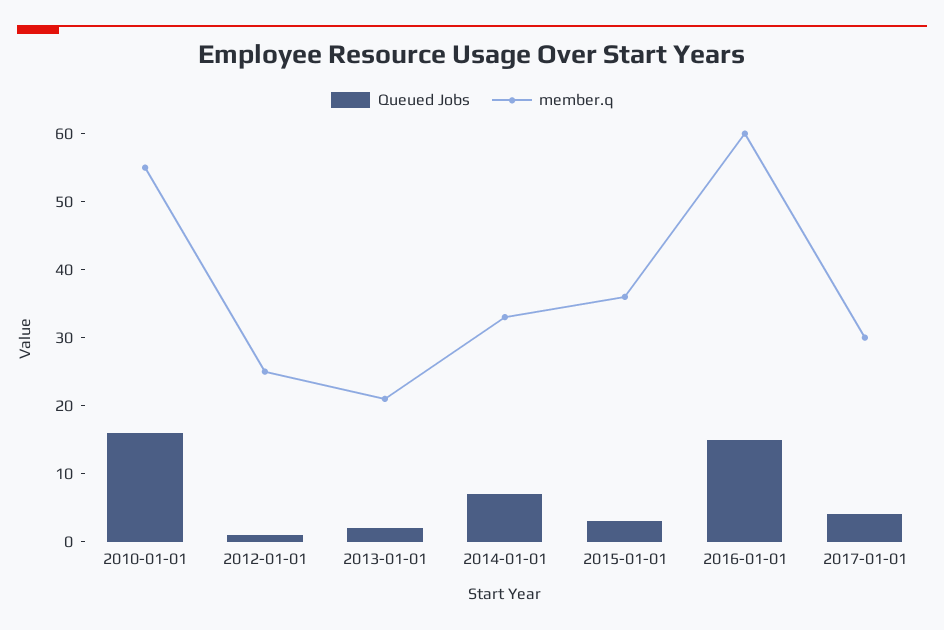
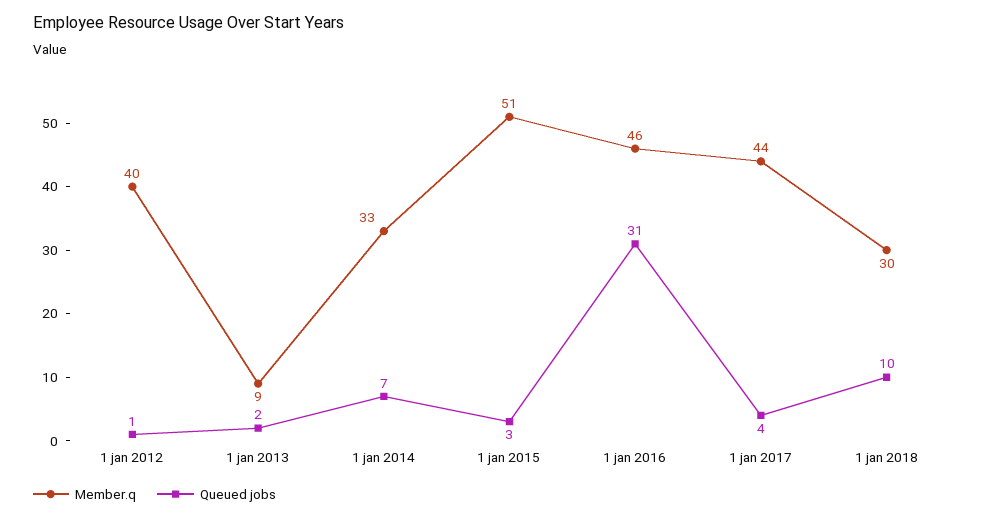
Queued Jobs, 2010-01-01: 15 -> none
member.q, 2010-01-01: 55 -> none
member.q, 2012-01-01: 25 -> 40
member.q, 2013-01-01: 20 -> 9
member.q, 2015-01-01: 35 -> 51
Queued Jobs, 2016-01-01: 15 -> 31
member.q, 2016-01-01: 60 -> 46
member.q, 2017-01-01: 30 -> 44
member.q, 1 jan 2018: none -> 30
Queued Jobs, 1 jan 2018: none -> 10

